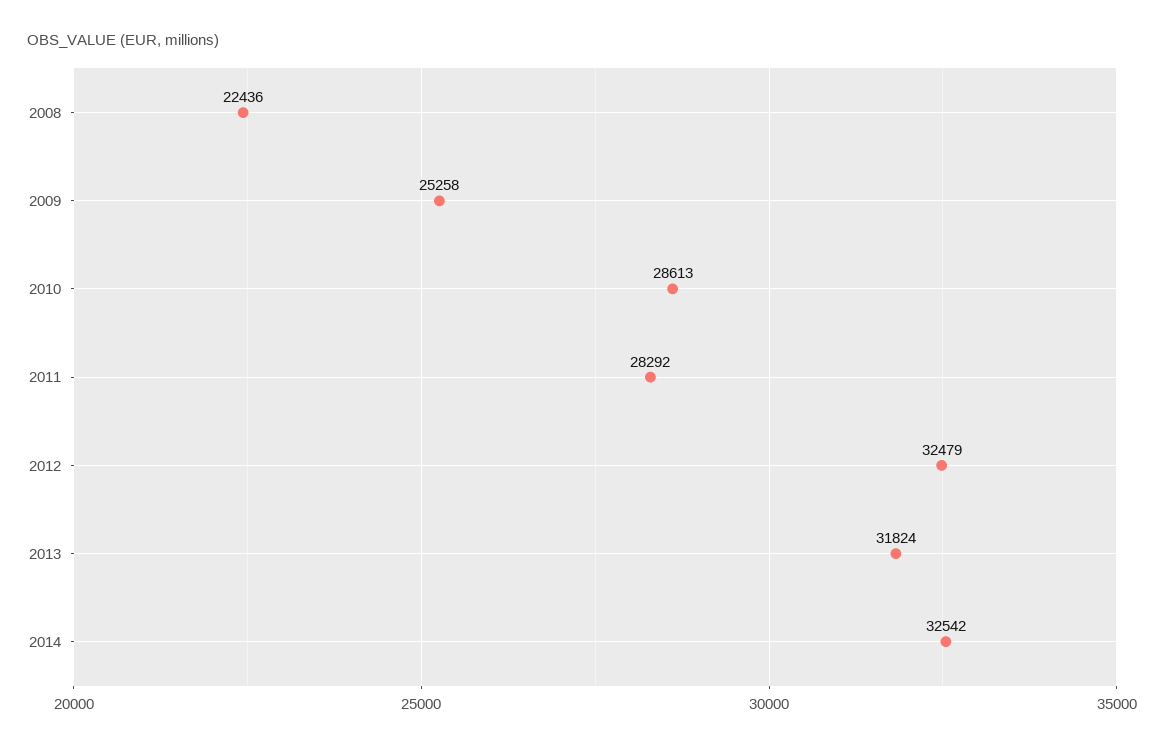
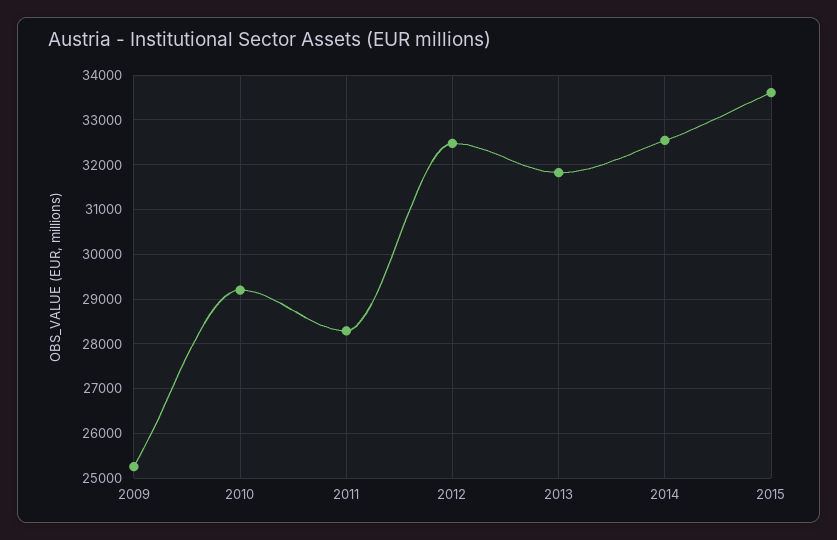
2008: 22436 -> none
2010: 28613 -> 29200
2015: none -> 33600

